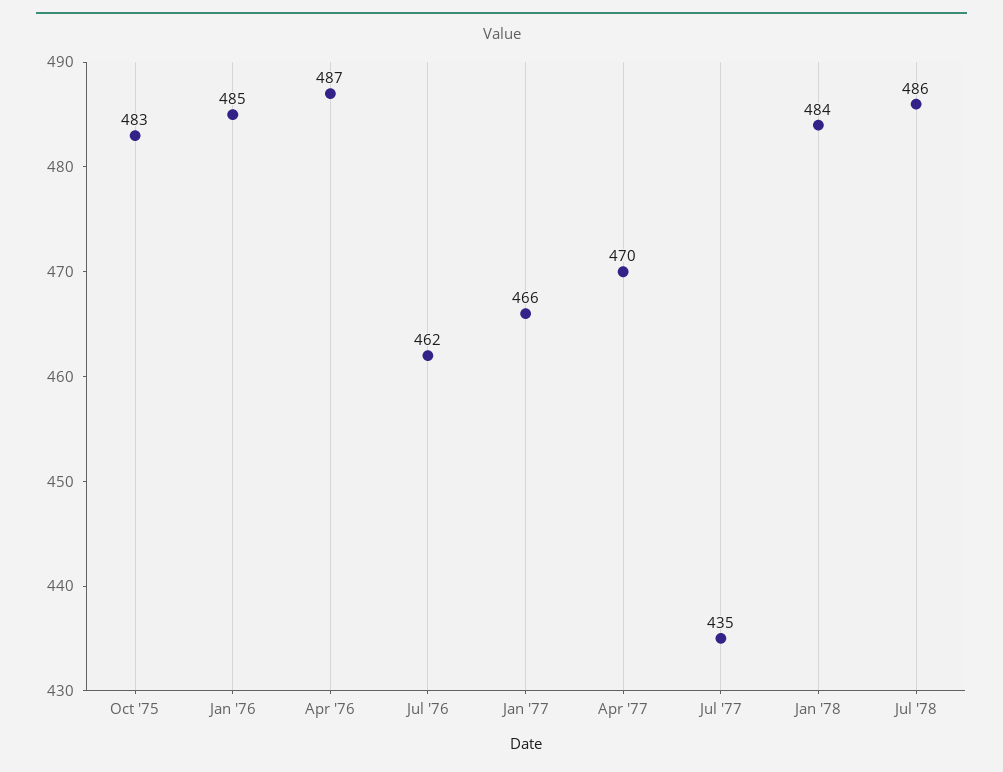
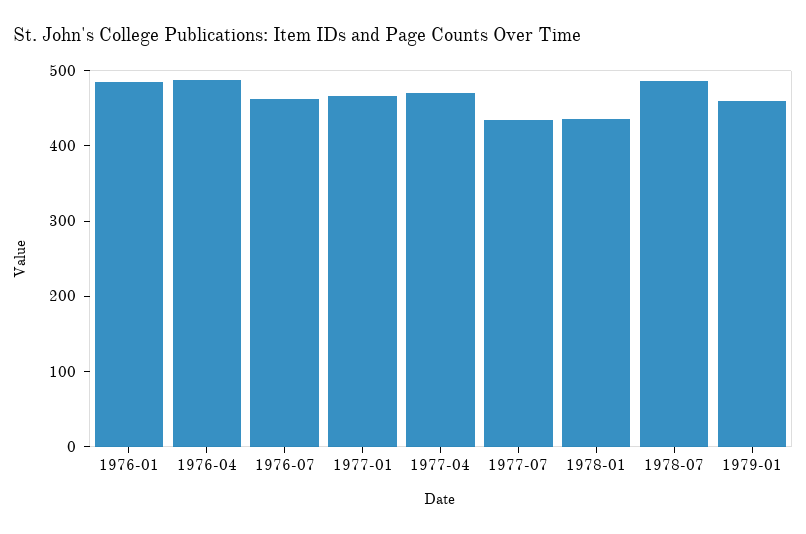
Oct '75: 483 -> none
Jan '78: 484 -> 440
1979-01: none -> 460

